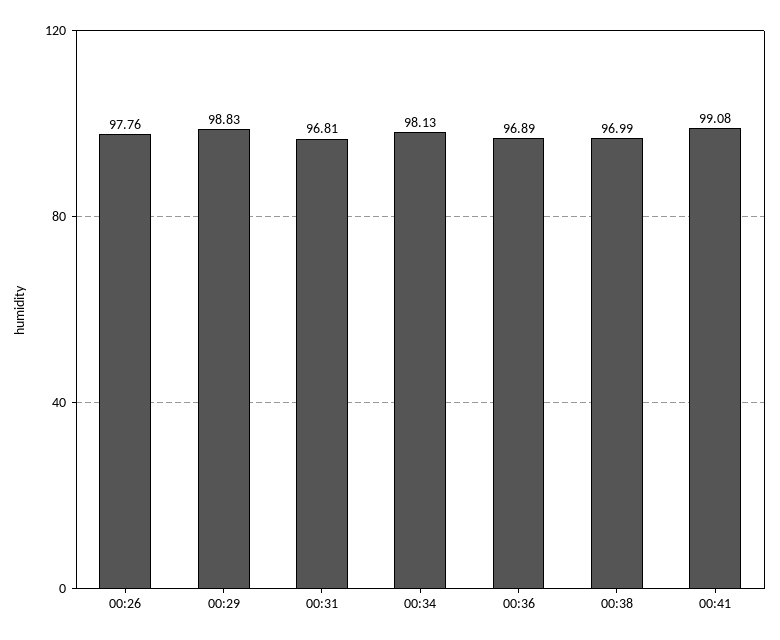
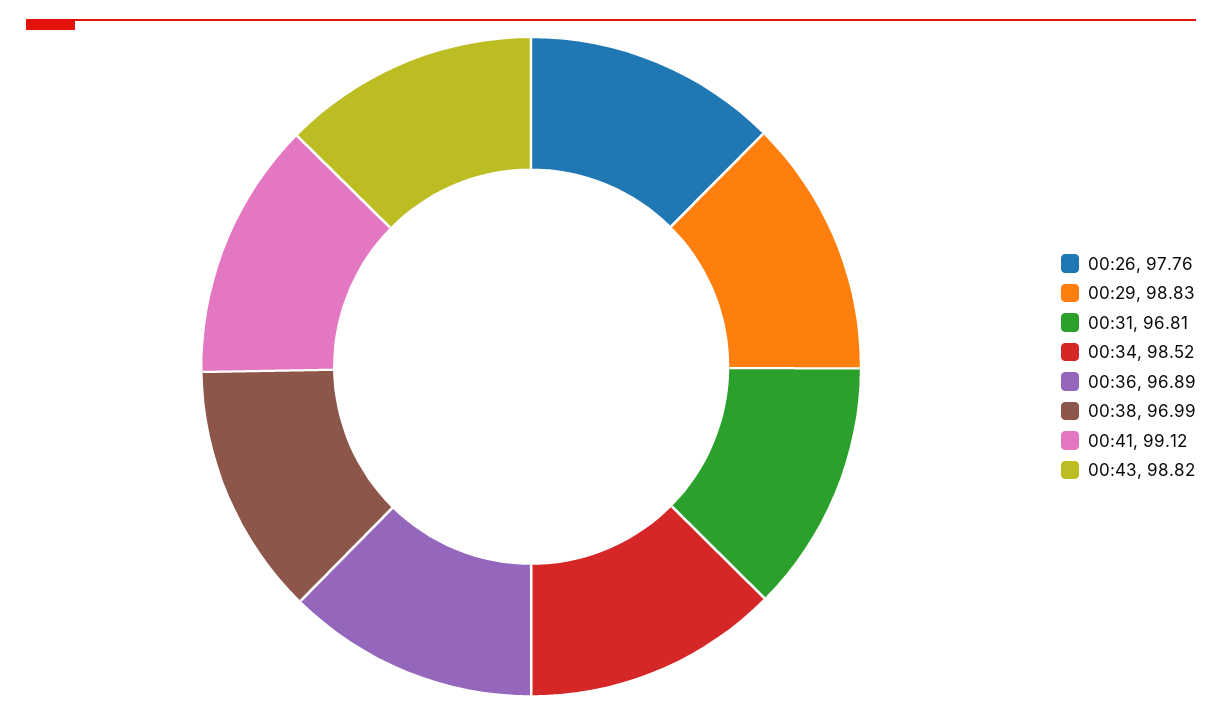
00:34: 98.13 -> 98.52
00:41: 99.08 -> 99.12
00:43: none -> 98.82

